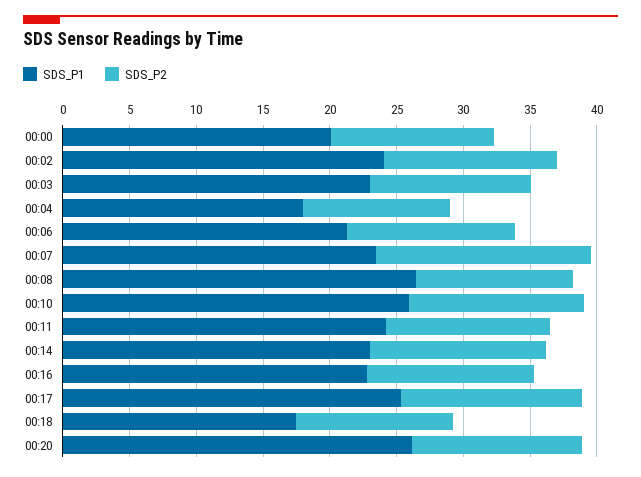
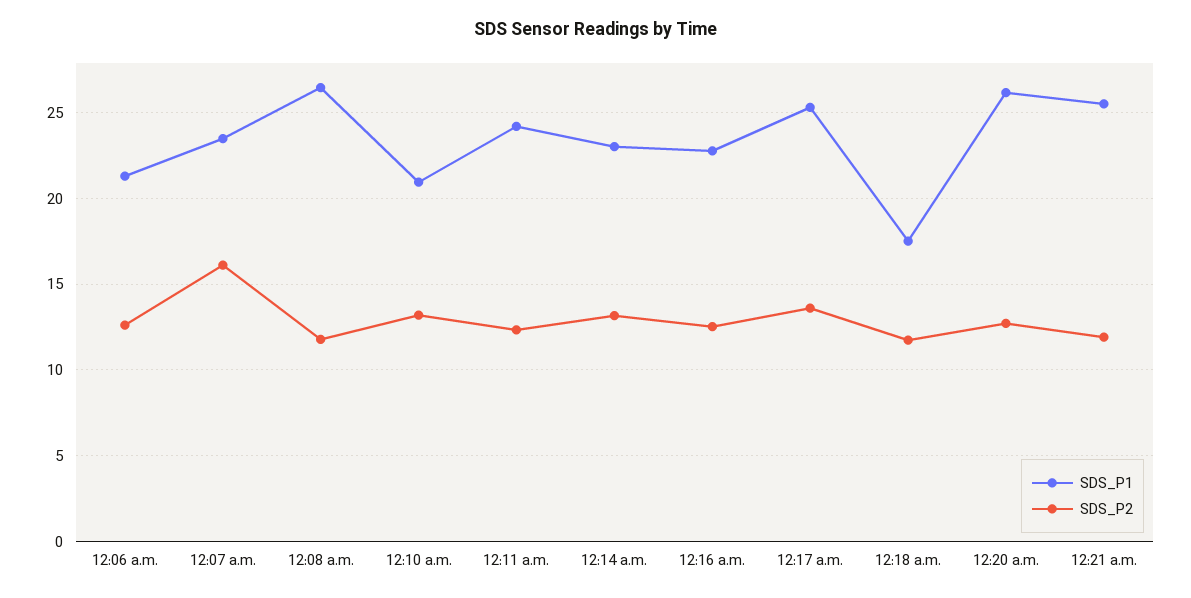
SDS_P1, 00:00: 20 -> none
SDS_P2, 00:00: 12 -> none
SDS_P1, 00:02: 24 -> none
SDS_P2, 00:02: 13 -> none
SDS_P1, 00:03: 23 -> none
SDS_P2, 00:03: 12 -> none
SDS_P1, 00:04: 18 -> none
SDS_P2, 00:04: 11 -> none
SDS_P1, 00:10: 26 -> 21
SDS_P1, 12:21 a.m.: none -> 25.5
SDS_P2, 12:21 a.m.: none -> 12

